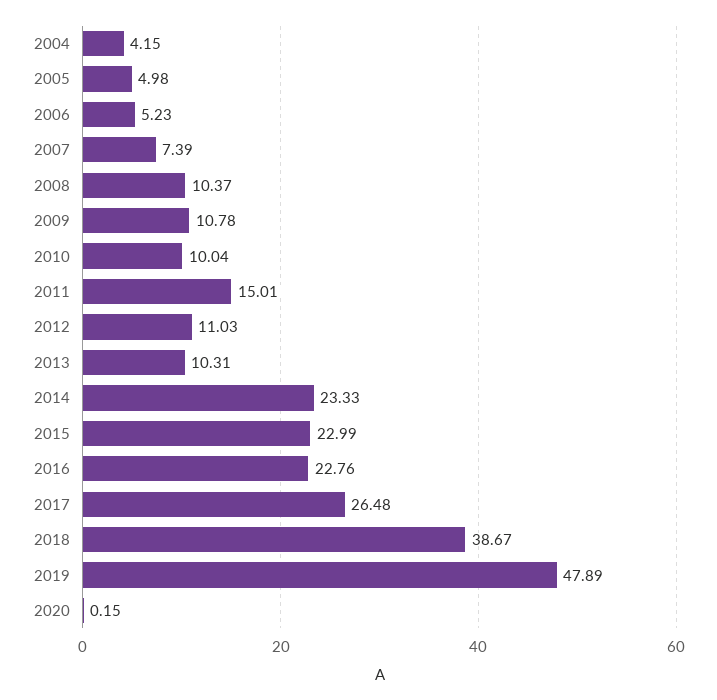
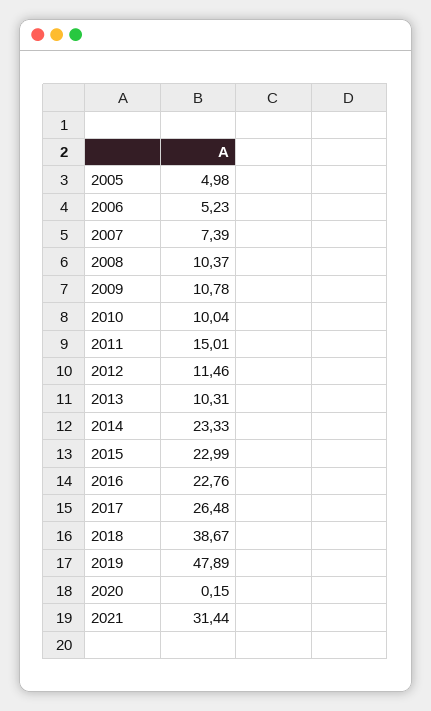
2004: 4.15 -> none
2012: 11.03 -> 11.46
2021: none -> 31.44

